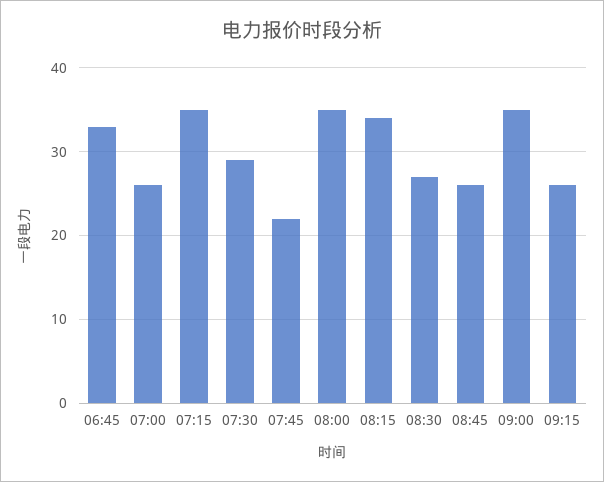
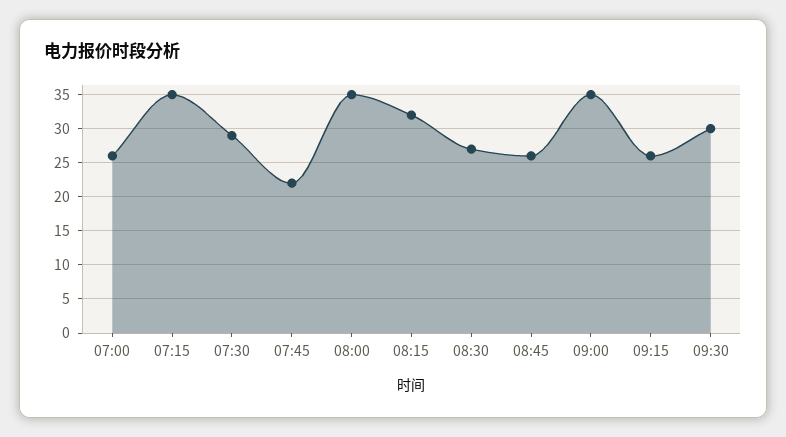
06:45: 33 -> none
08:15: 34 -> 32
09:30: none -> 30

